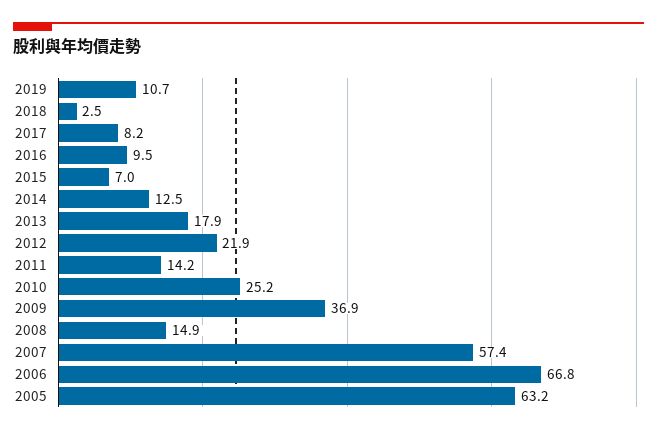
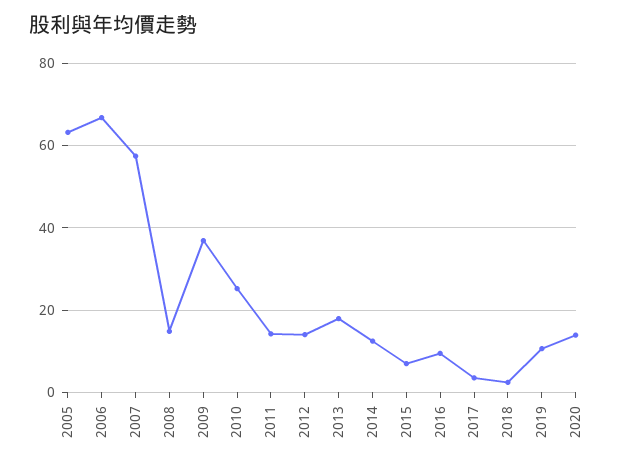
2017: 8.2 -> 4
2012: 21.9 -> 14
2020: none -> 14

